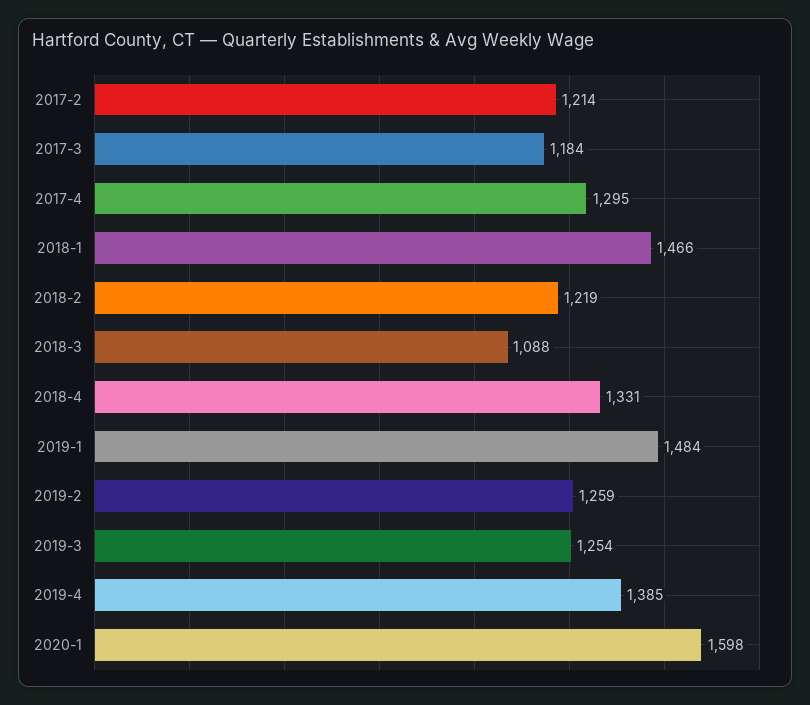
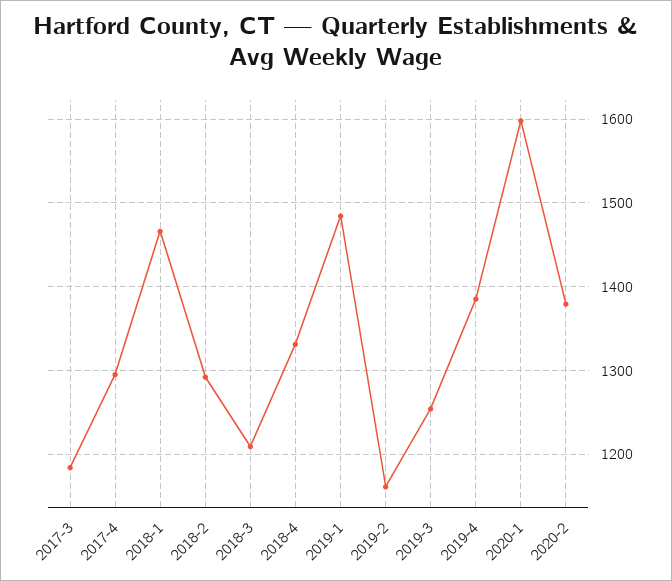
2017-2: 1214 -> none
2018-2: 1219 -> 1290
2018-3: 1088 -> 1210
2019-2: 1259 -> 1160
2020-2: none -> 1380

